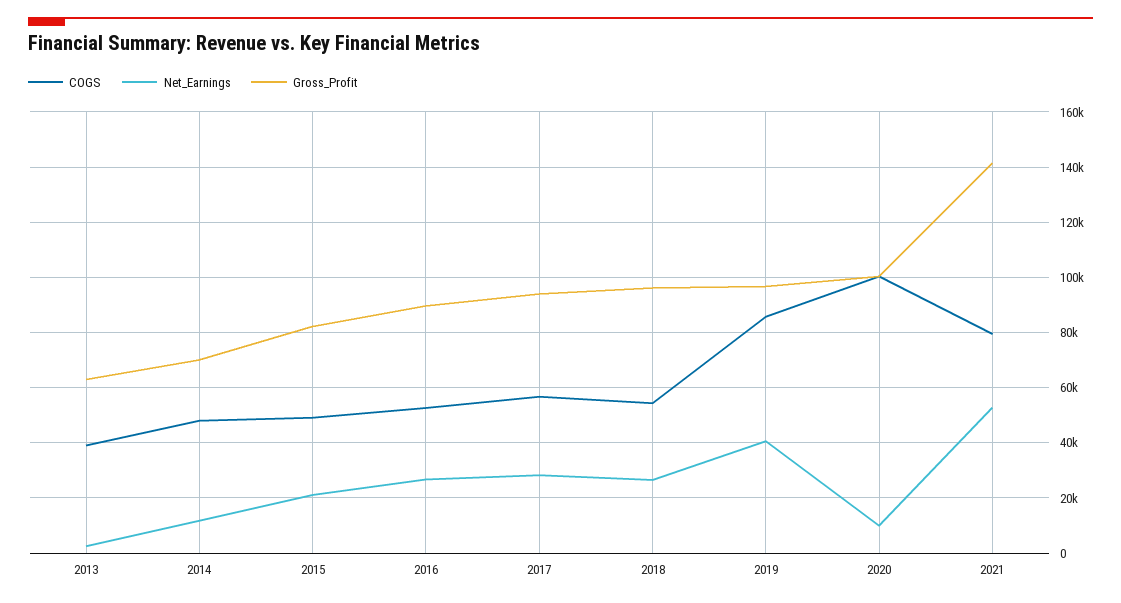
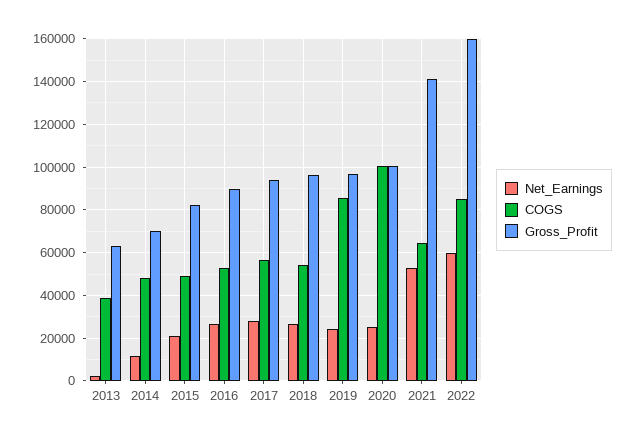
Net_Earnings, 2019: 40000 -> 25000
Net_Earnings, 2020: 10000 -> 25000
COGS, 2021: 80000 -> 65000
Net_Earnings, 2022: none -> 60000
COGS, 2022: none -> 85000
Gross_Profit, 2022: none -> 160000

